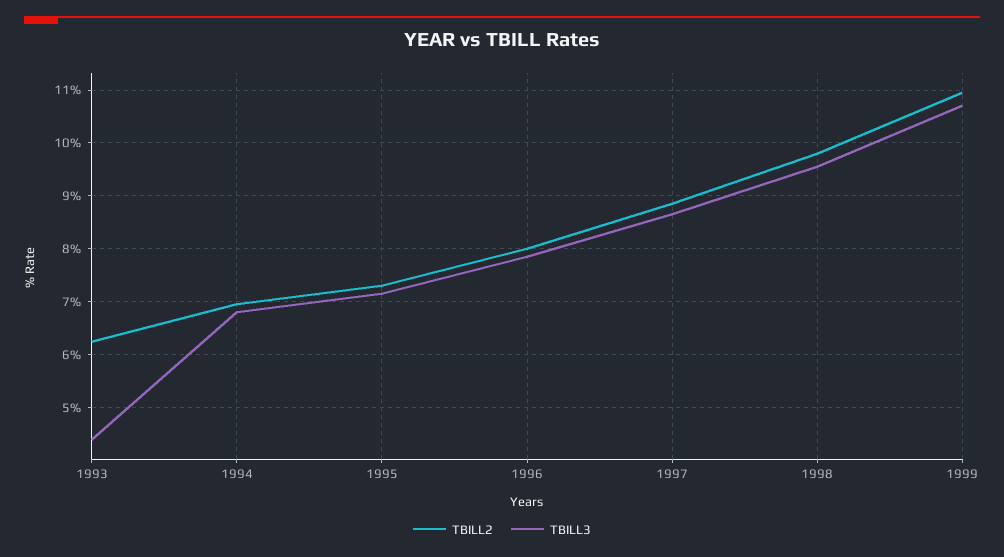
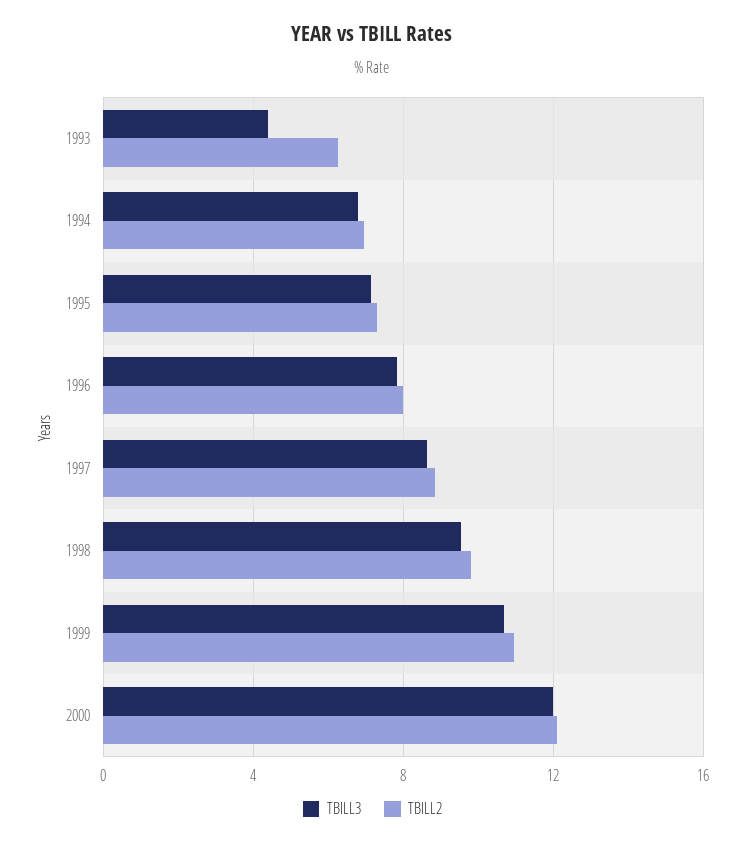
TBILL3, 2000: none -> 12
TBILL2, 2000: none -> 12

